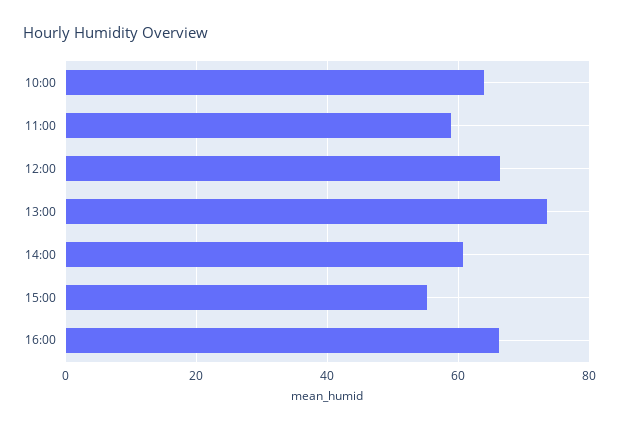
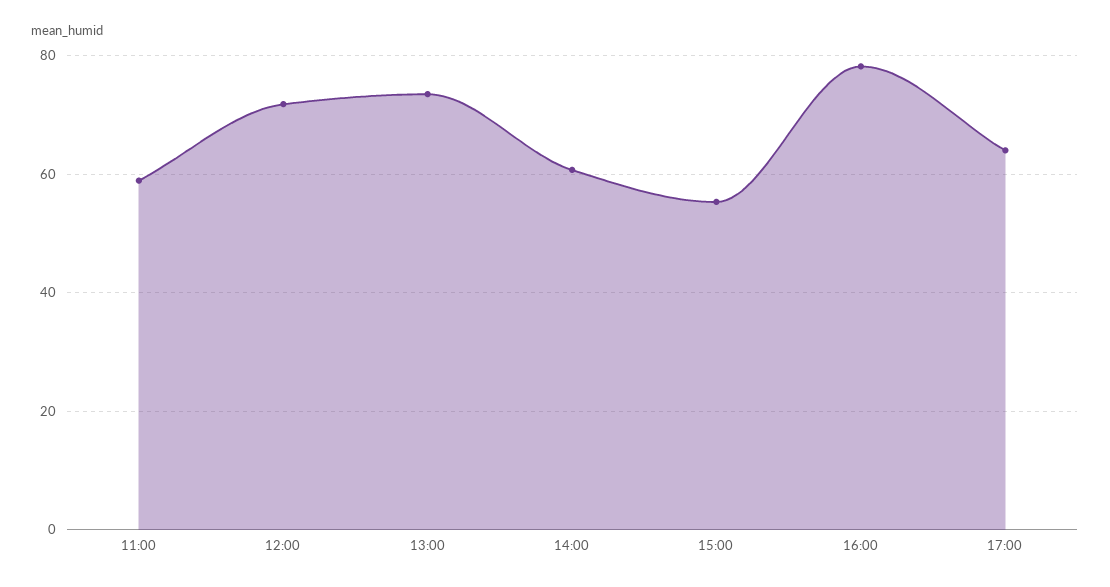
10:00: 64 -> none
12:00: 66 -> 72
16:00: 66 -> 78
17:00: none -> 64

